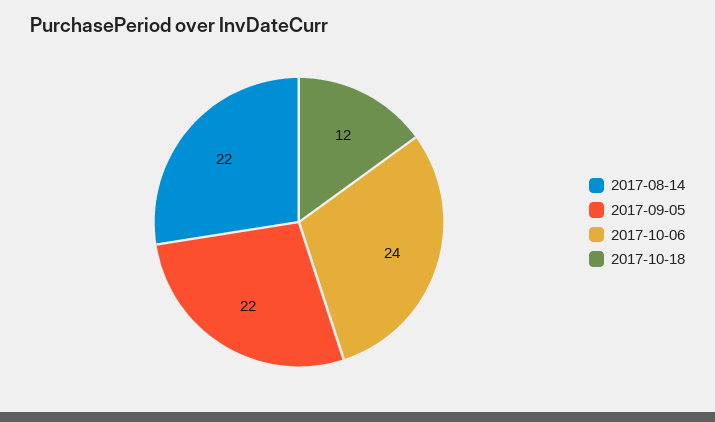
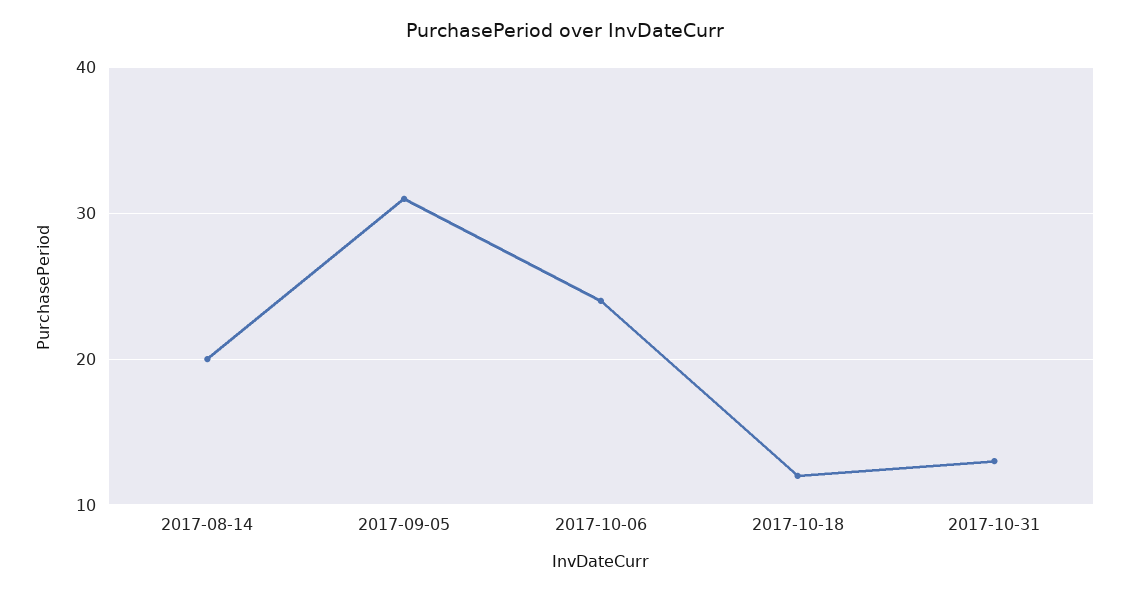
2017-08-14: 22 -> 20
2017-09-05: 22 -> 31
2017-10-31: none -> 13

